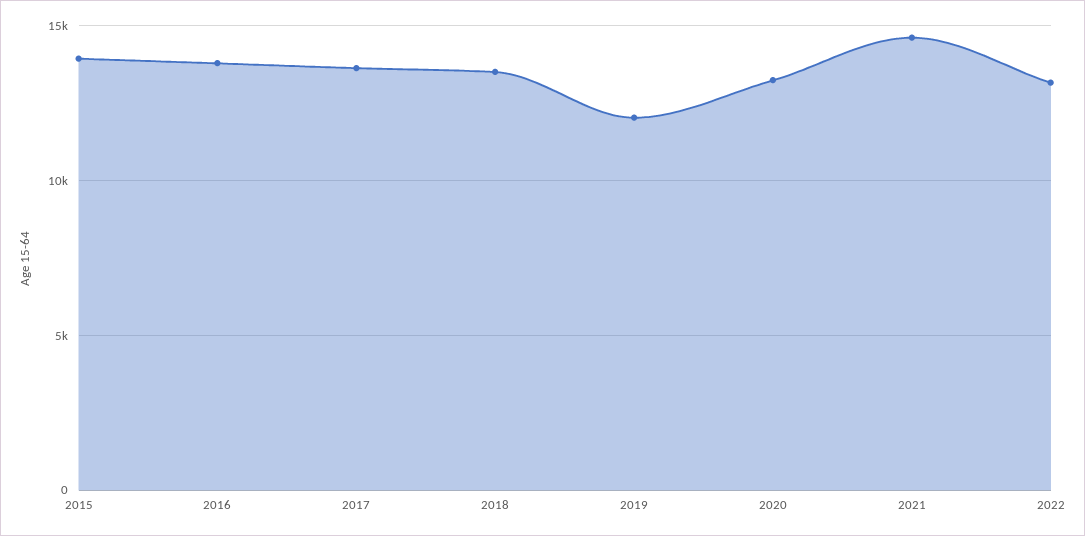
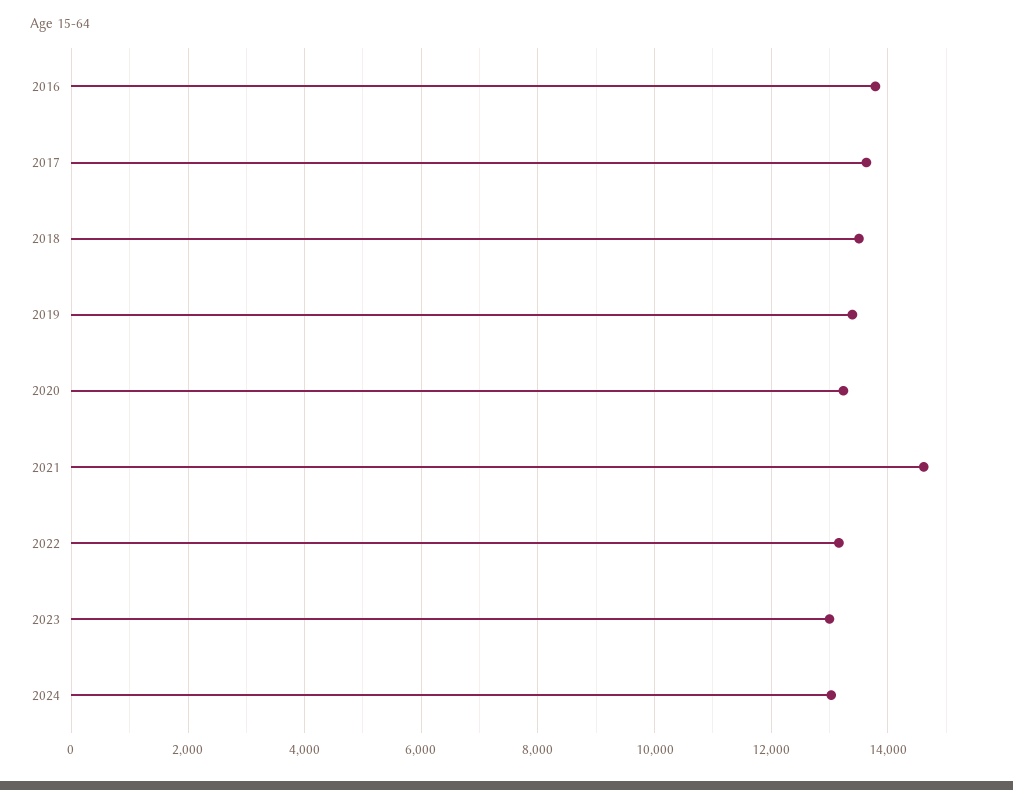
2015: 14000 -> none
2019: 12000 -> 13400
2023: none -> 13000
2024: none -> 13000

